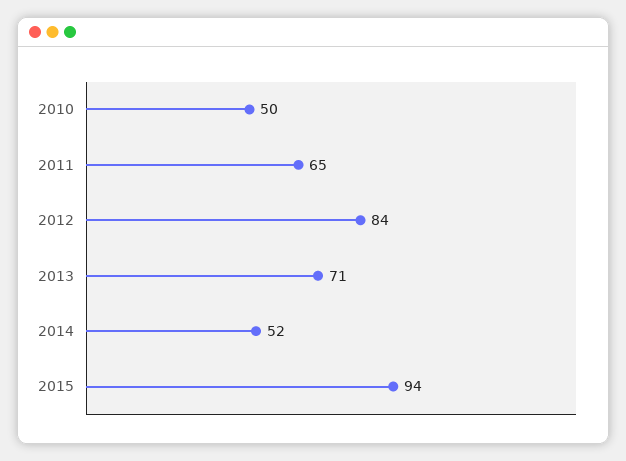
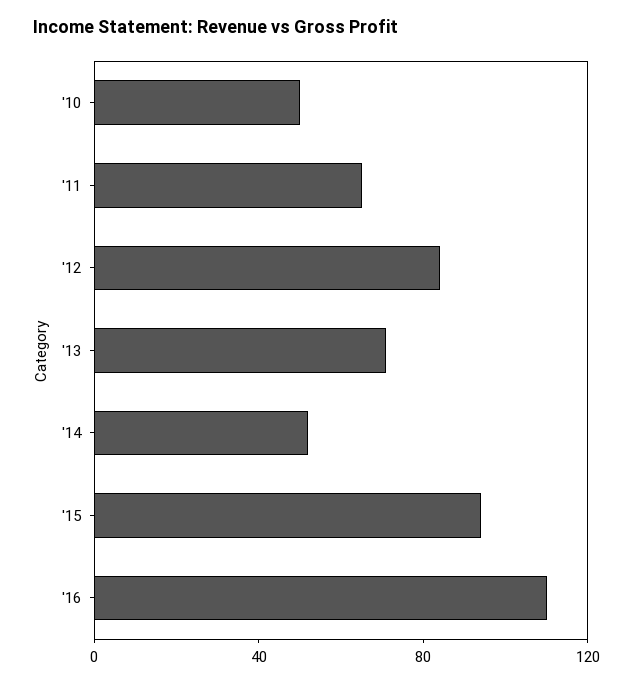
'16: none -> 110

